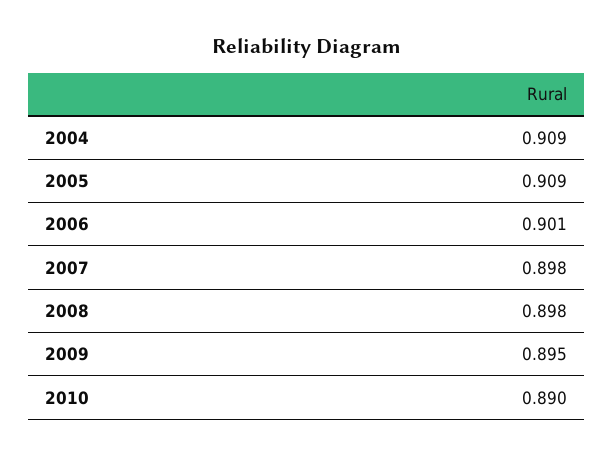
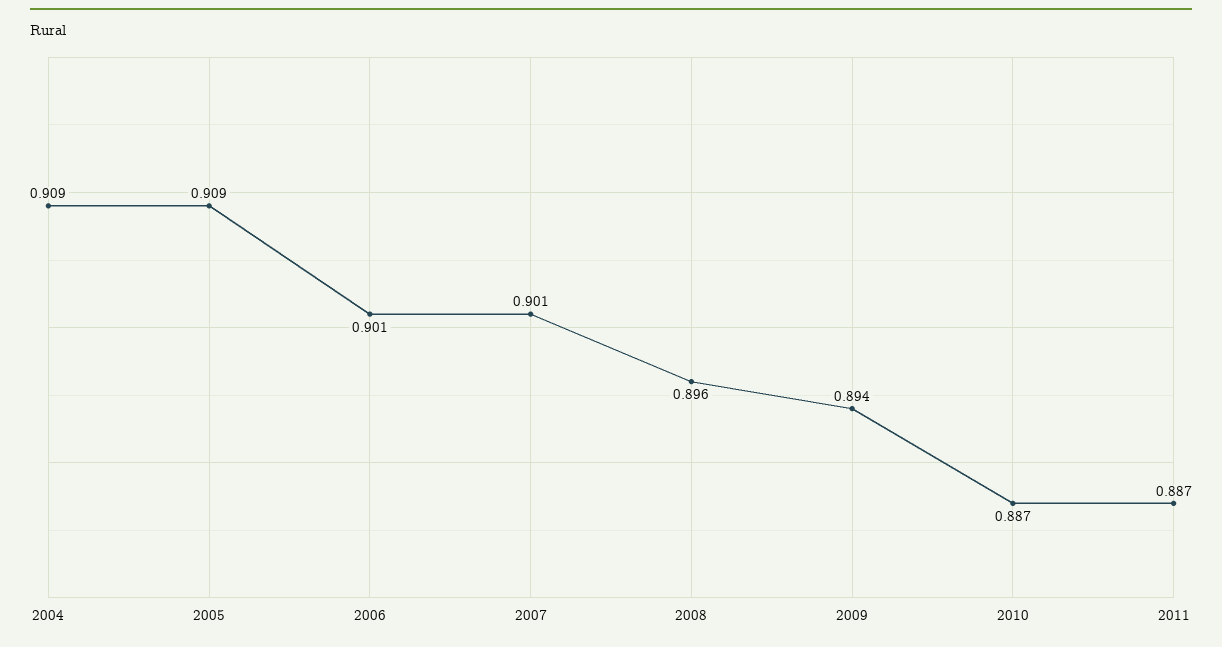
2007: 0.898 -> 0.901
2008: 0.898 -> 0.896
2009: 0.895 -> 0.894
2010: 0.89 -> 0.887
2011: none -> 0.887

